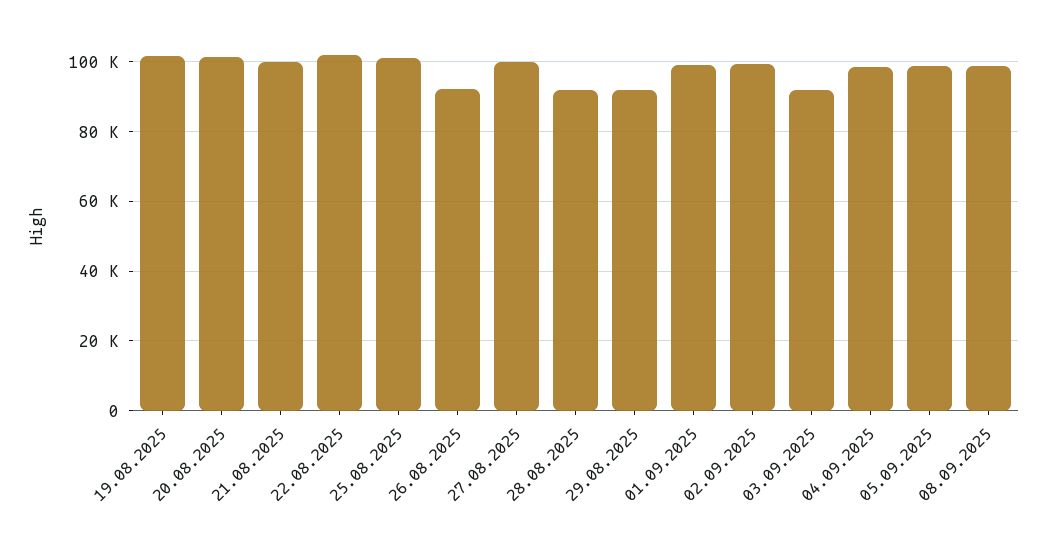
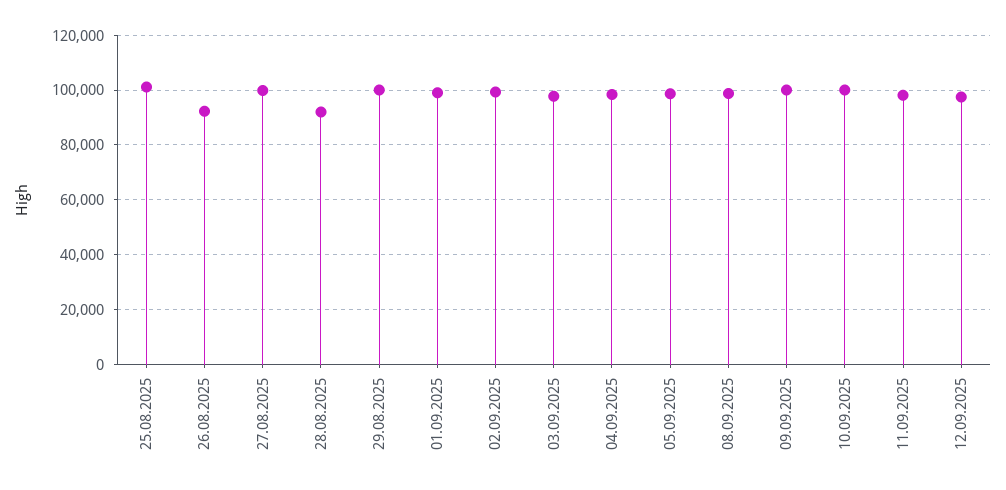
19.08.2025: 102000 -> none
20.08.2025: 102000 -> none
21.08.2025: 100000 -> none
22.08.2025: 102000 -> none
29.08.2025: 92000 -> 100000
03.09.2025: 92000 -> 97500
09.09.2025: none -> 100000
10.09.2025: none -> 100000
11.09.2025: none -> 97500
12.09.2025: none -> 97500

